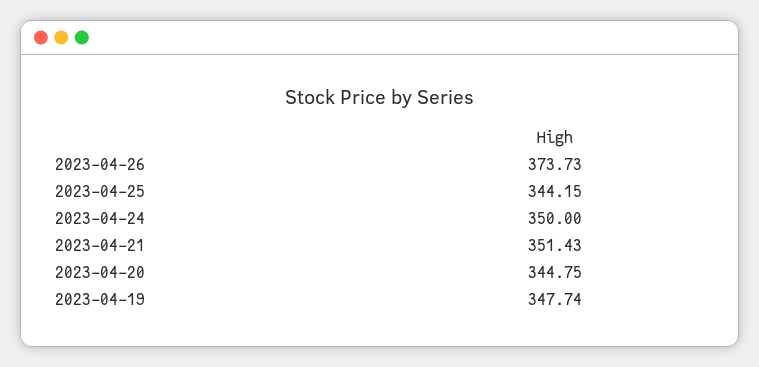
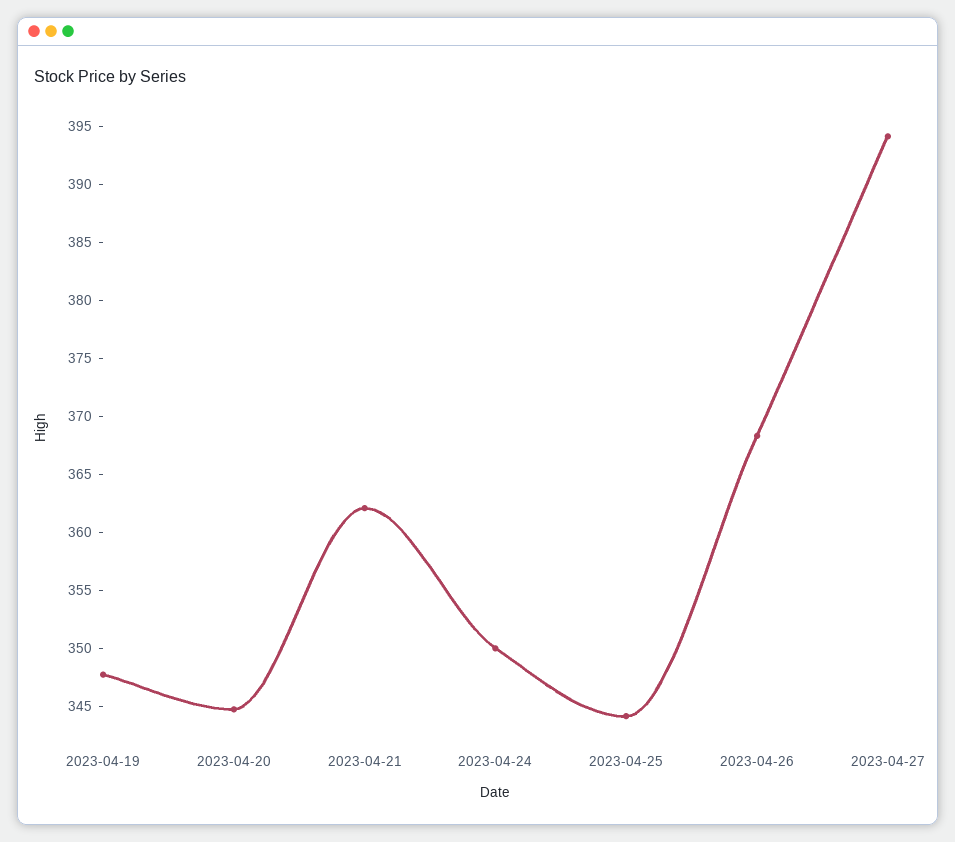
2023-04-26: 373.73 -> 368
2023-04-21: 351.43 -> 362
2023-04-27: none -> 394

